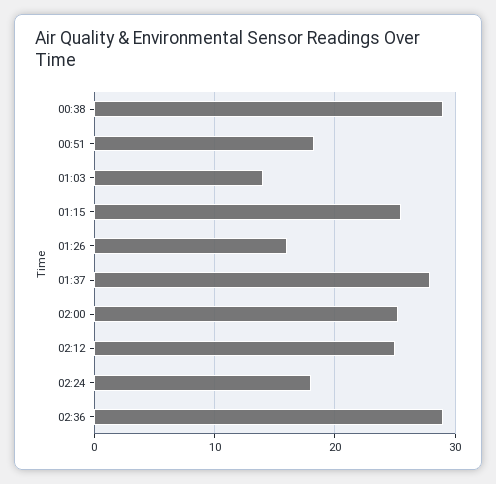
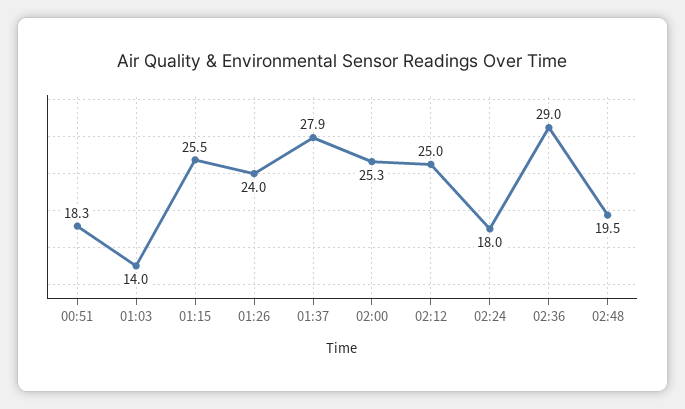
00:38: 29 -> none
01:26: 16 -> 24
02:48: none -> 19.5

